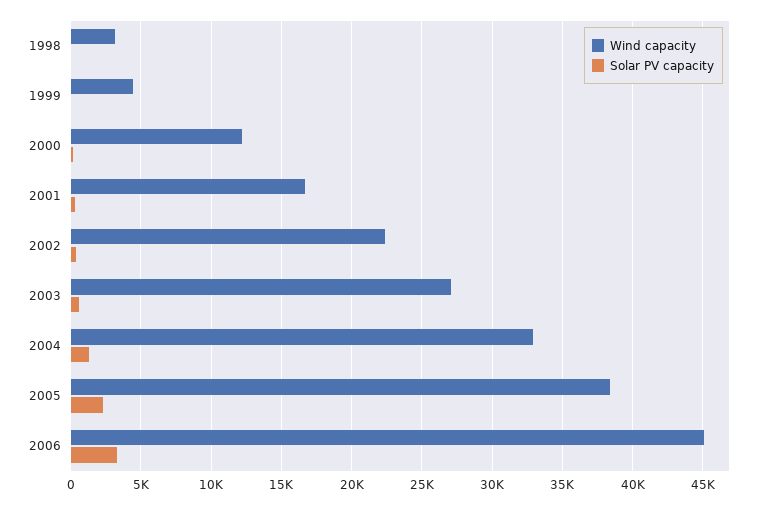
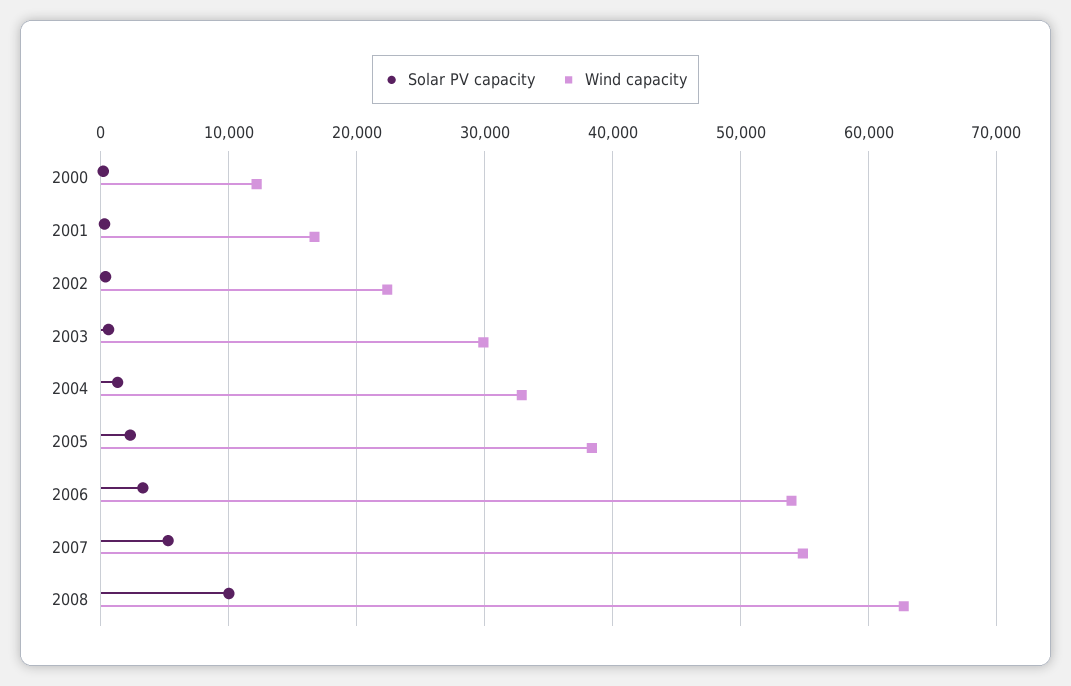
Wind capacity, 1998: 3000 -> none
Solar PV capacity, 1998: 0 -> none
Wind capacity, 1999: 4500 -> none
Solar PV capacity, 1999: 0 -> none
Wind capacity, 2003: 27000 -> 30000
Wind capacity, 2006: 45000 -> 54000
Solar PV capacity, 2007: none -> 5000
Wind capacity, 2007: none -> 55000
Solar PV capacity, 2008: none -> 10000
Wind capacity, 2008: none -> 63000

